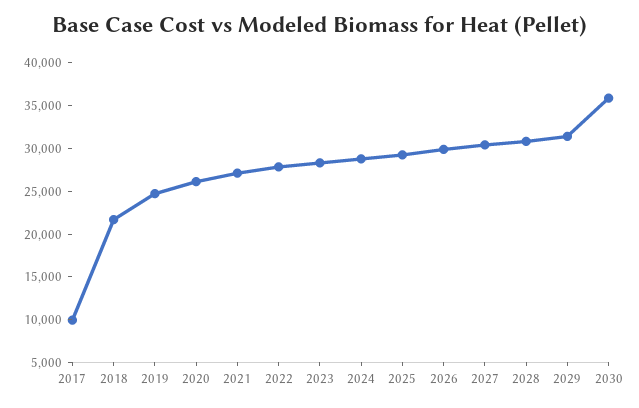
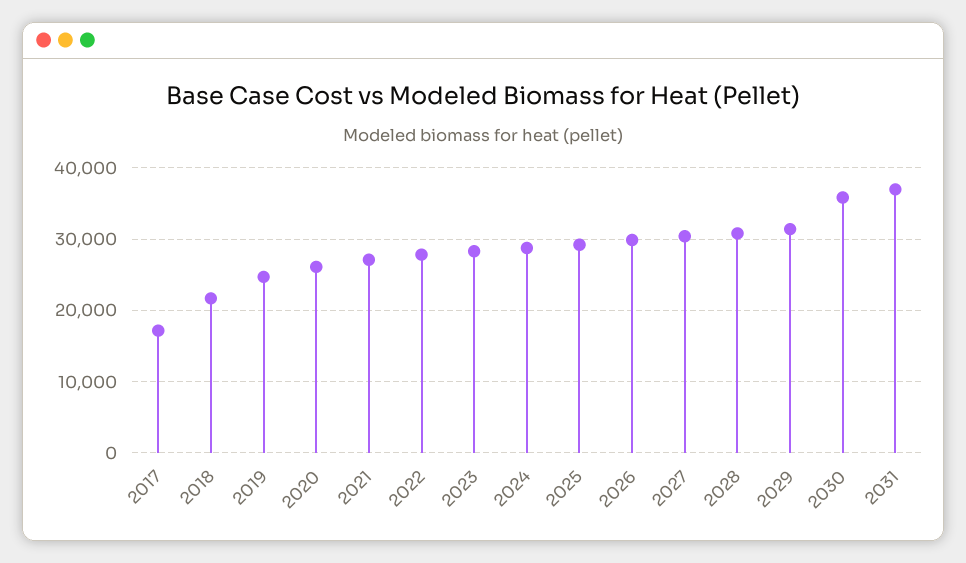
2017: 10000 -> 17000
2031: none -> 37000

